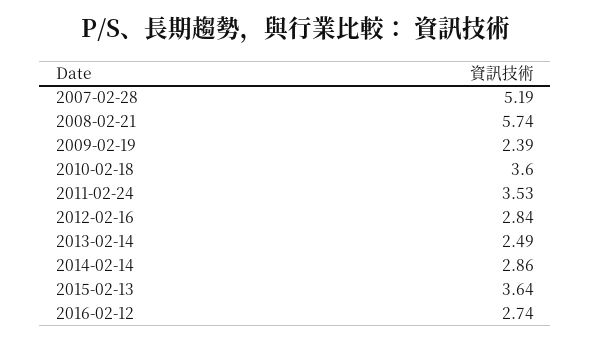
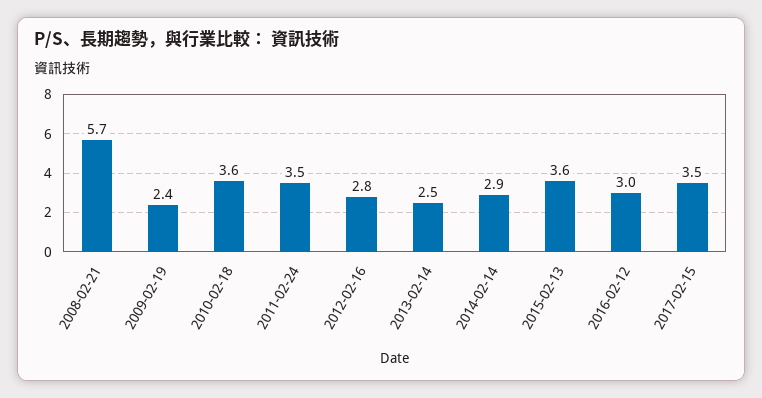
2007-02-28: 5.19 -> none
2016-02-12: 2.74 -> 3
2017-02-15: none -> 3.5

